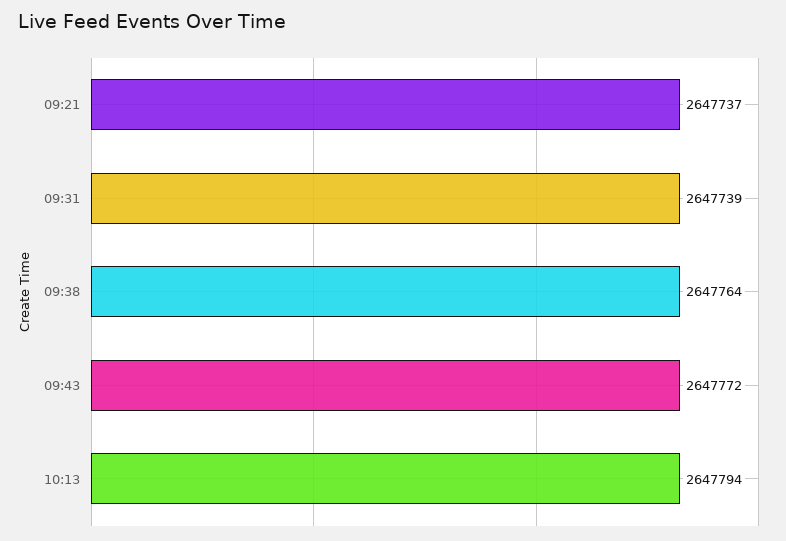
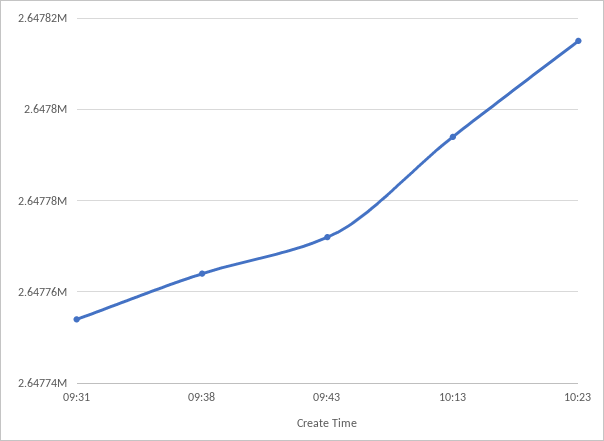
09:21: 2647737 -> none
09:31: 2647739 -> 2647755
10:23: none -> 2647815

